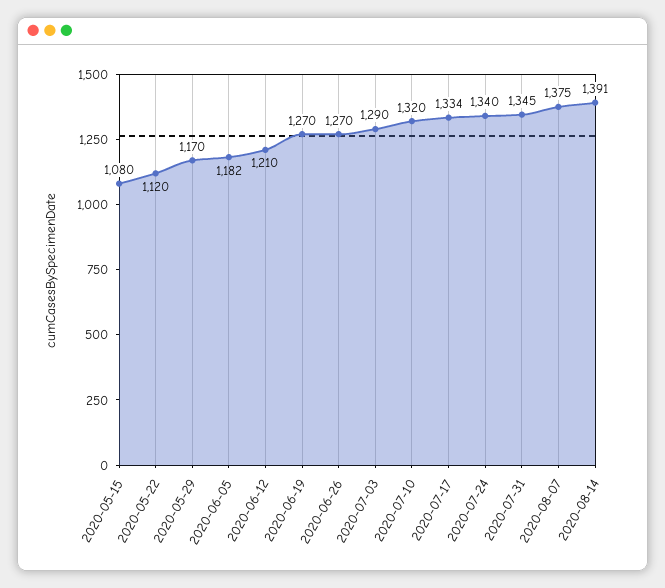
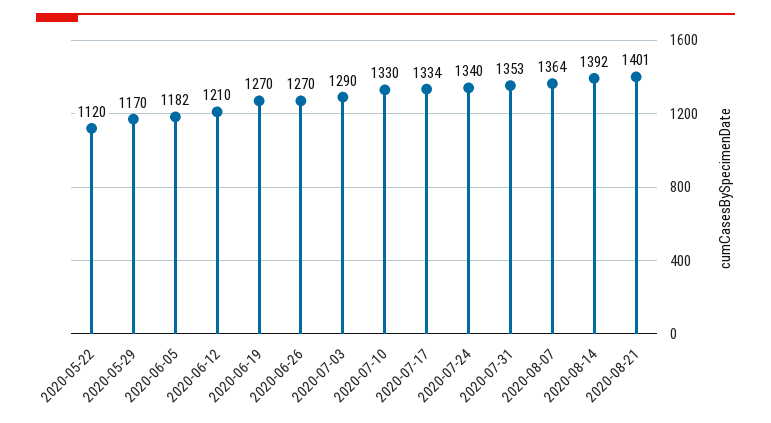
2020-05-15: 1080 -> none
2020-07-10: 1320 -> 1330
2020-07-31: 1345 -> 1353
2020-08-07: 1375 -> 1364
2020-08-14: 1391 -> 1392
2020-08-21: none -> 1401

